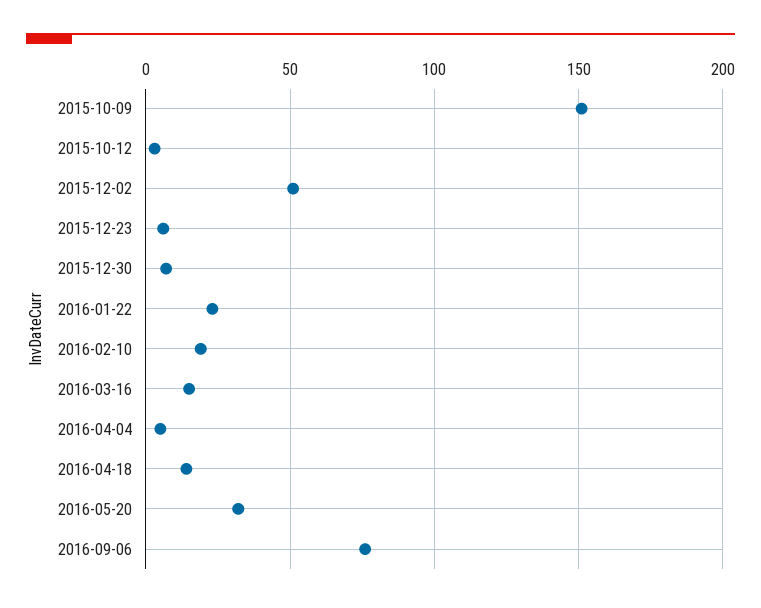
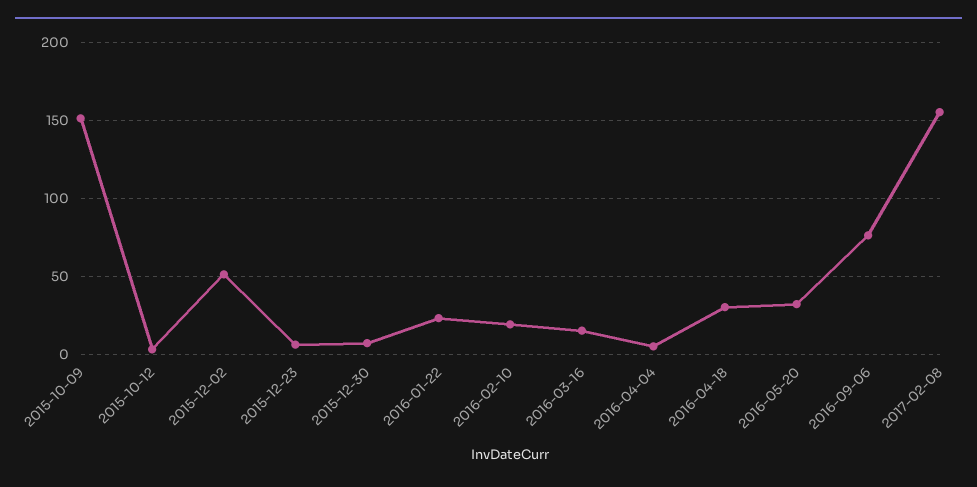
2016-04-18: 15 -> 30
2017-02-08: none -> 155

